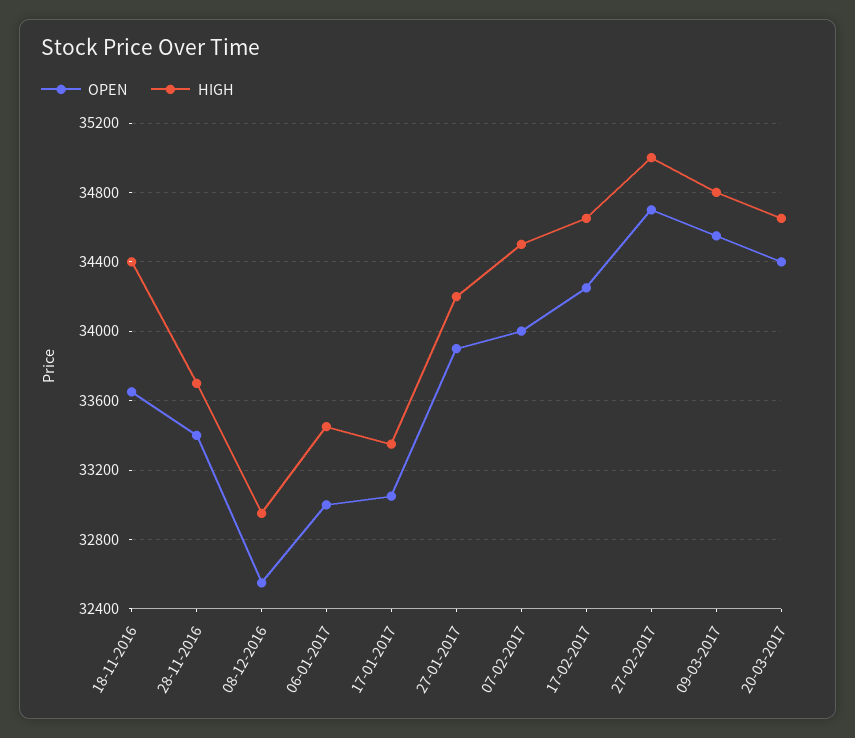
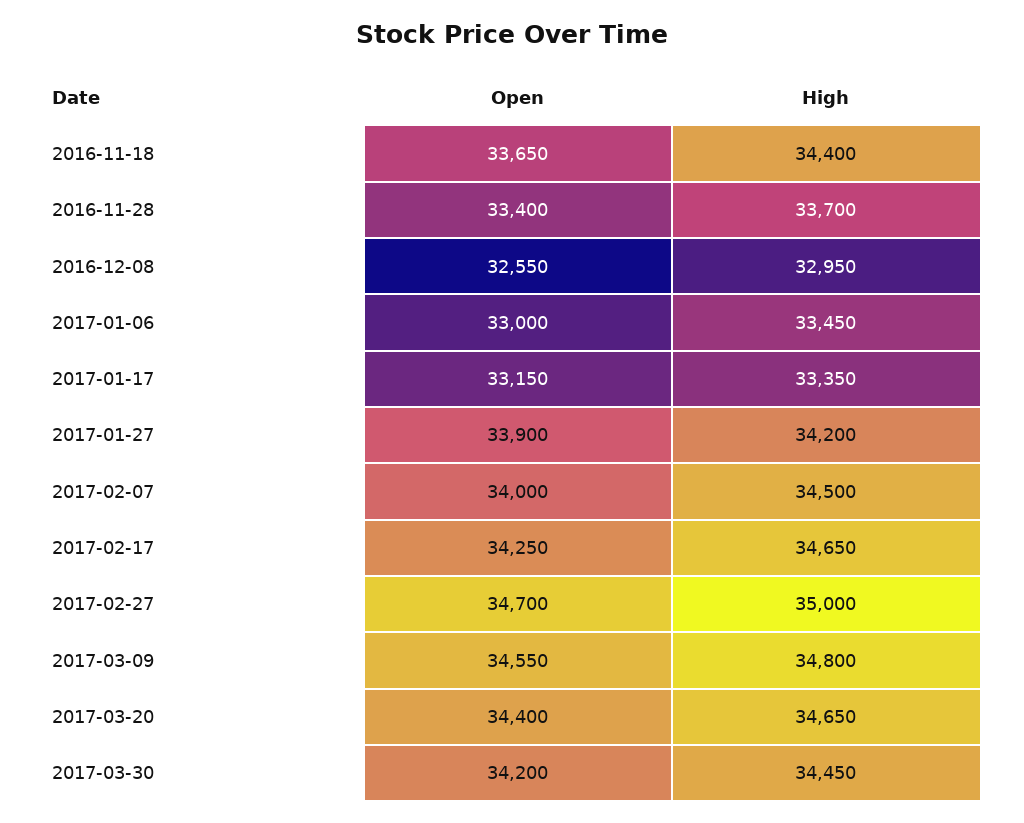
OPEN, 17-01-2017: 33050 -> 33150
OPEN, 2017-03-30: none -> 34200
HIGH, 2017-03-30: none -> 34450

